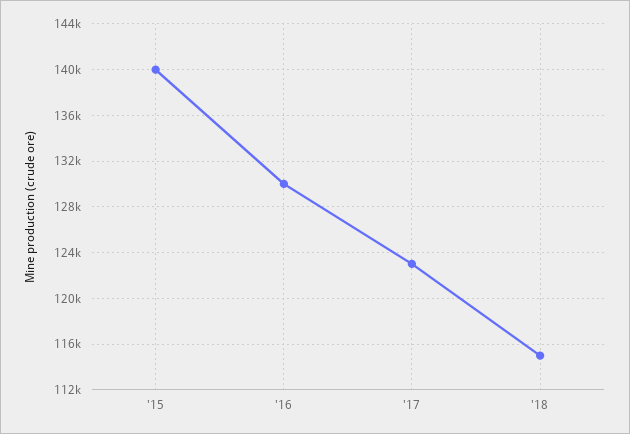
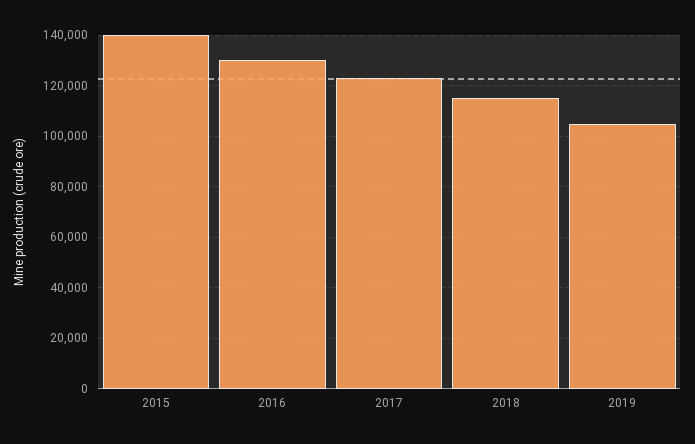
2019: none -> 105000

